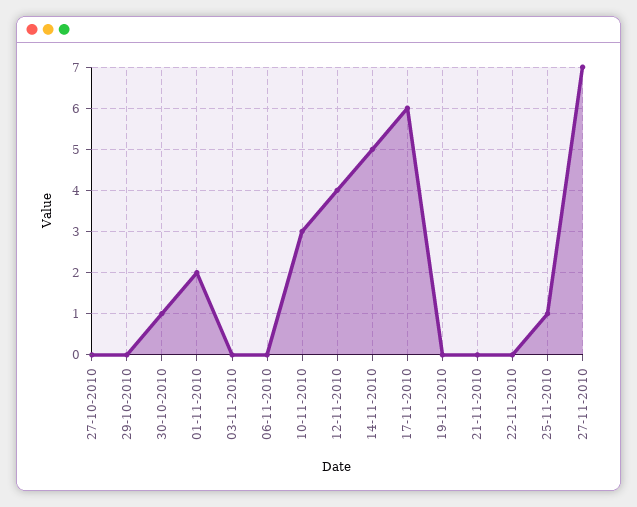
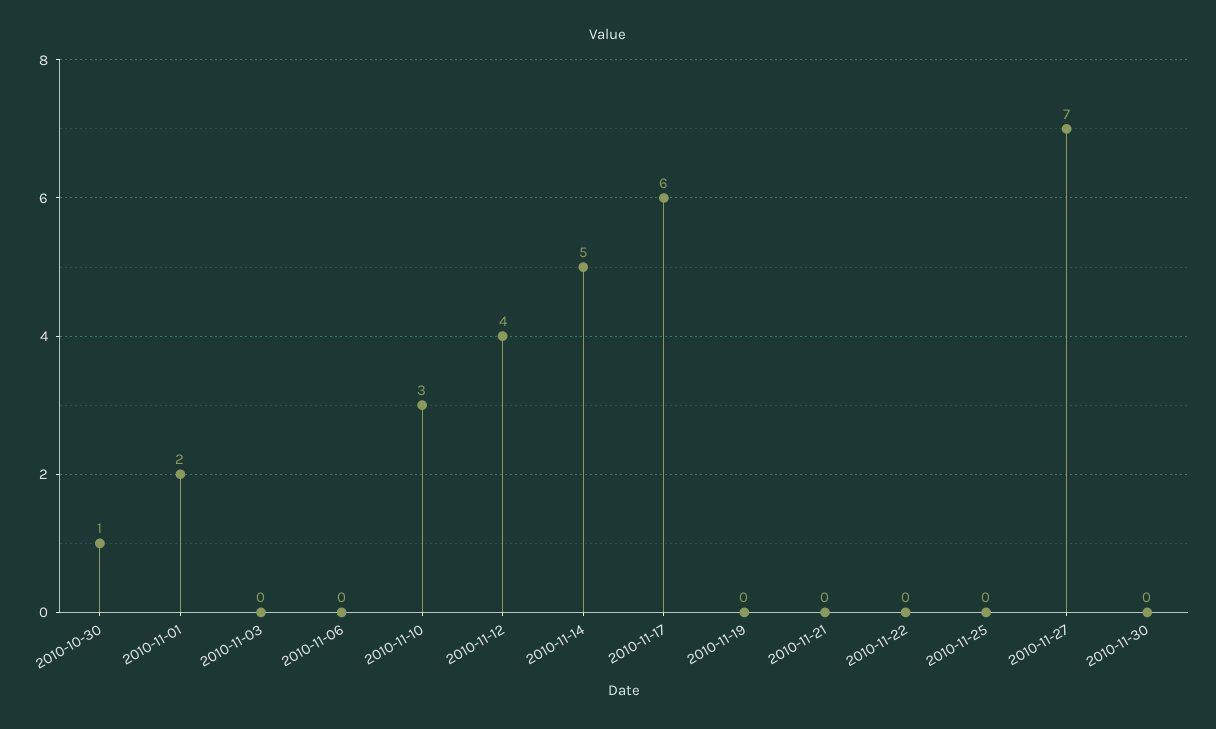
27-10-2010: 0 -> none
29-10-2010: 0 -> none
25-11-2010: 1 -> 0
2010-11-30: none -> 0

